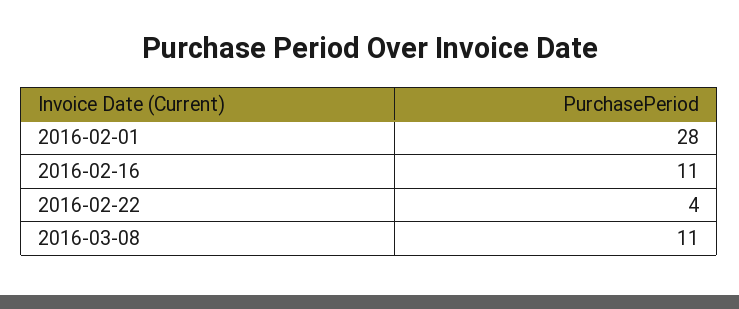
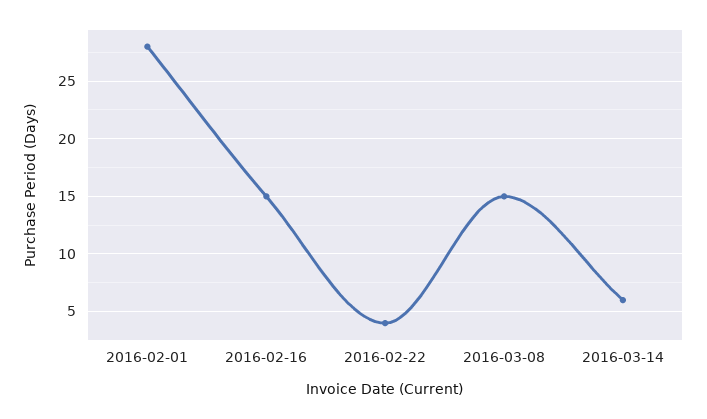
2016-02-16: 11 -> 15
2016-03-08: 11 -> 15
2016-03-14: none -> 6

